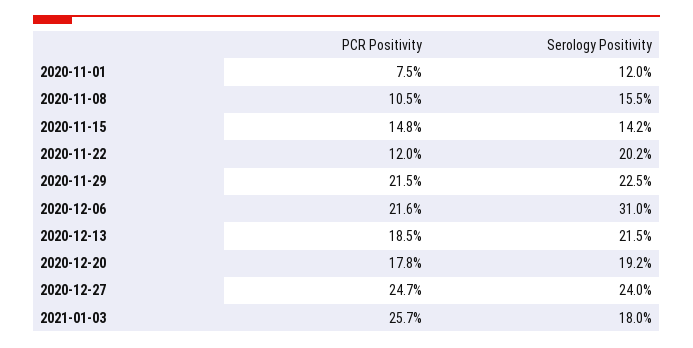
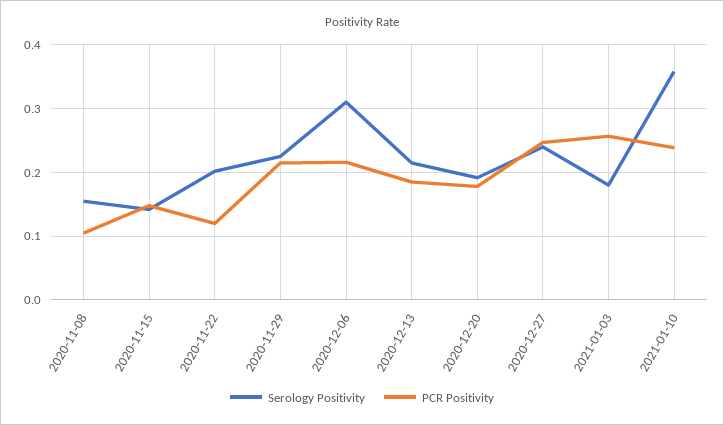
PCR Positivity, 2020-11-01: 0.075 -> none
Serology Positivity, 2020-11-01: 0.12 -> none
Serology Positivity, 2021-01-10: none -> 0.36
PCR Positivity, 2021-01-10: none -> 0.24

